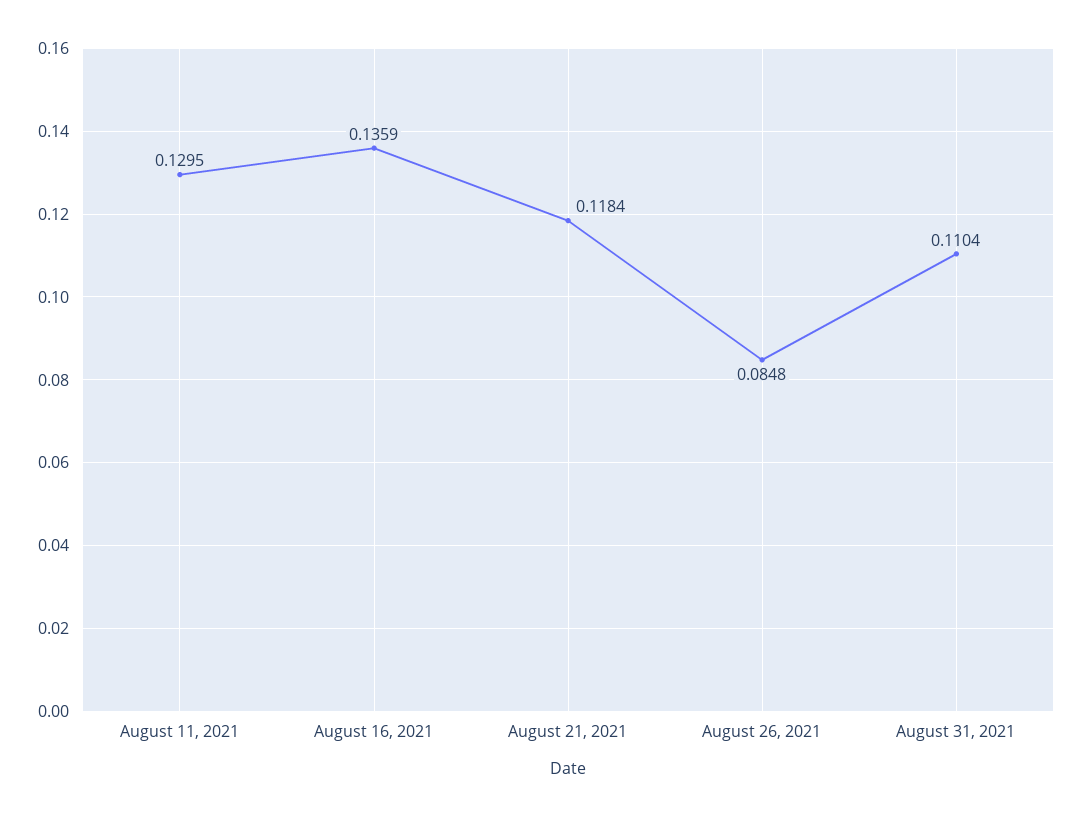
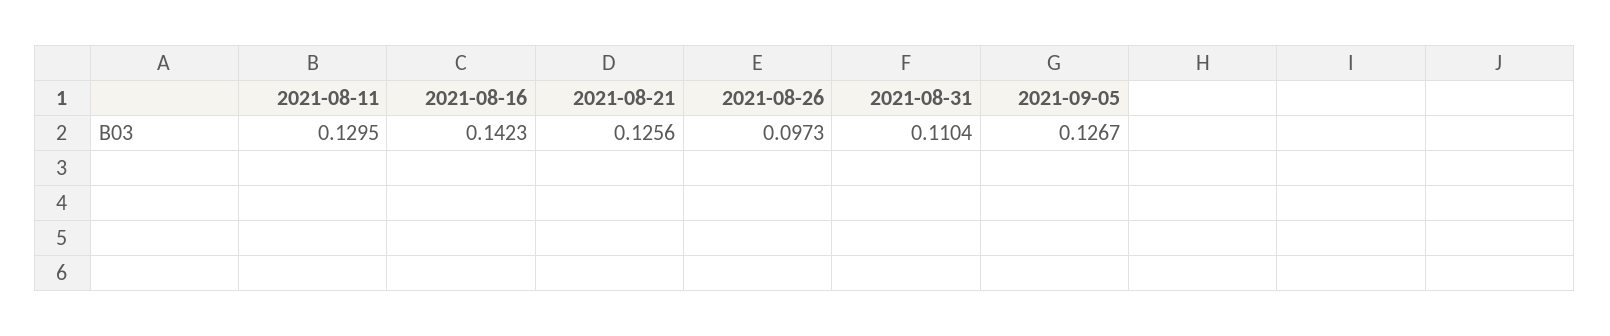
August 16, 2021: 0.1359 -> 0.1423
August 21, 2021: 0.1184 -> 0.1256
August 26, 2021: 0.0848 -> 0.0973
2021-09-05: none -> 0.1267

